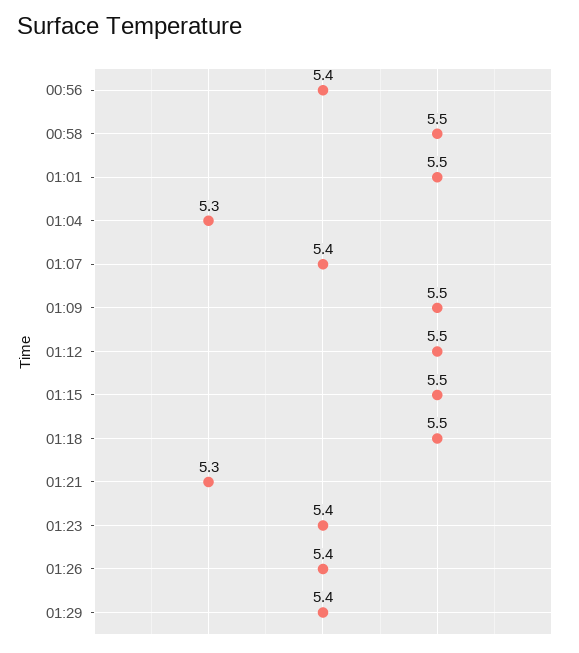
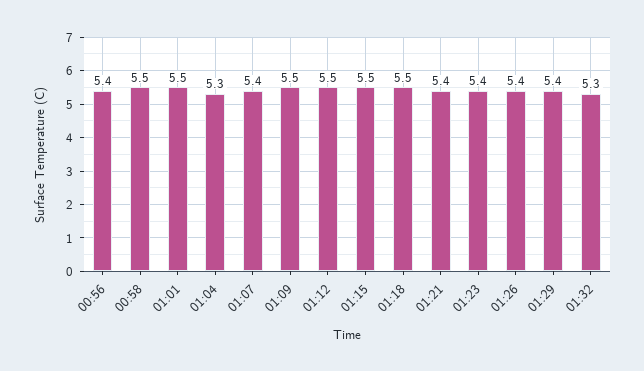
01:21: 5.3 -> 5.4
01:32: none -> 5.3

